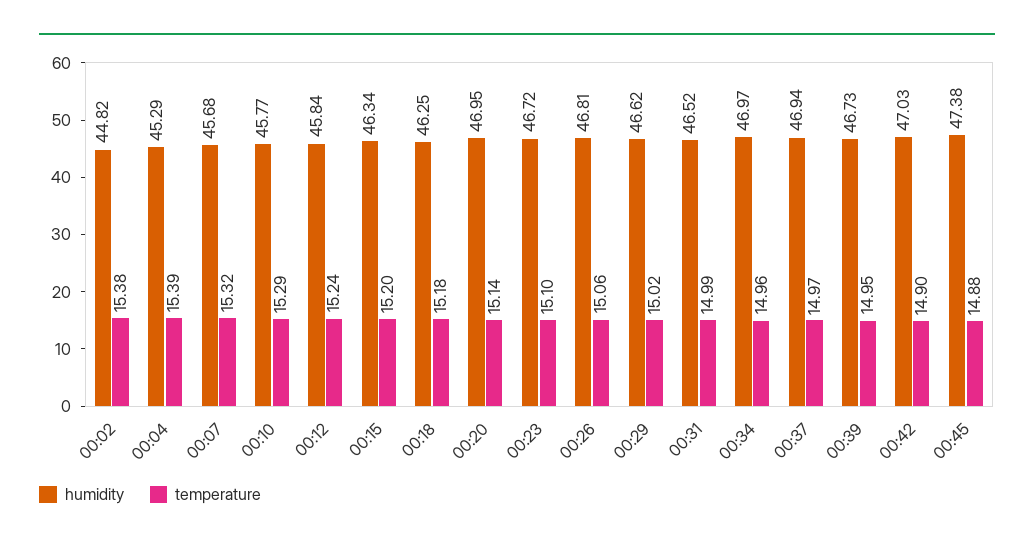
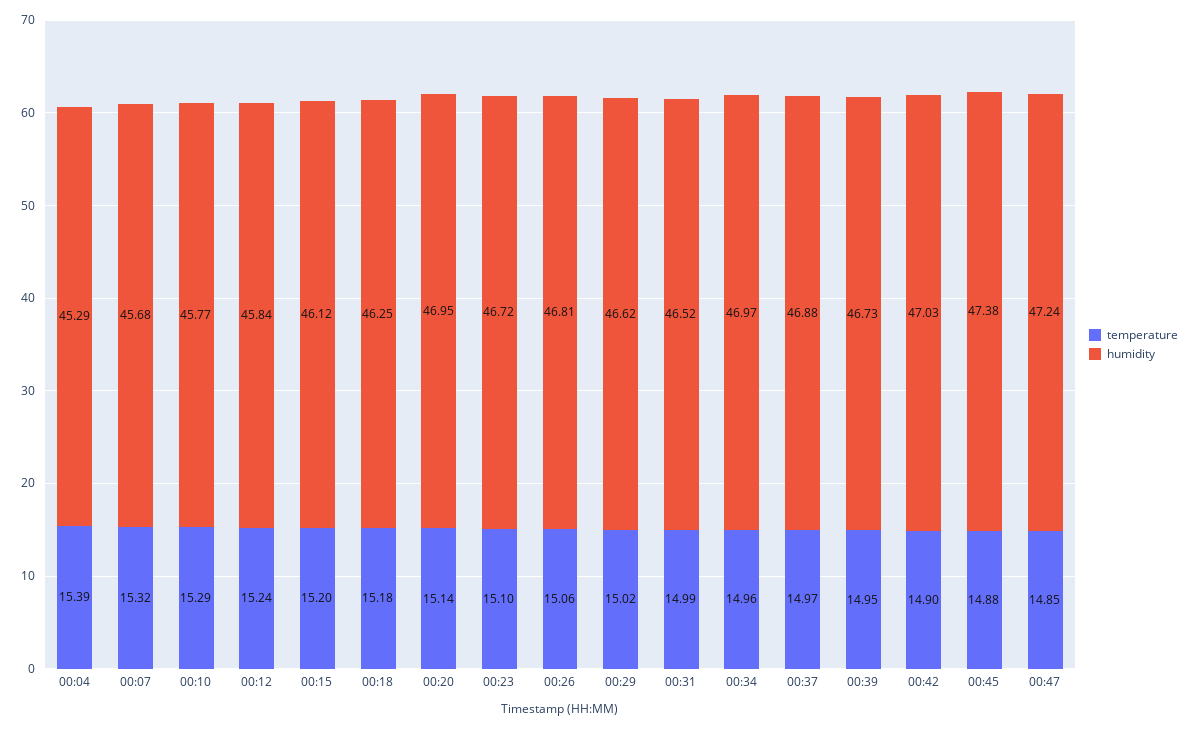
humidity, 00:02: 44.82 -> none
temperature, 00:02: 15.38 -> none
humidity, 00:15: 46.34 -> 46.12
humidity, 00:37: 46.94 -> 46.88
temperature, 00:47: none -> 14.85
humidity, 00:47: none -> 47.24

